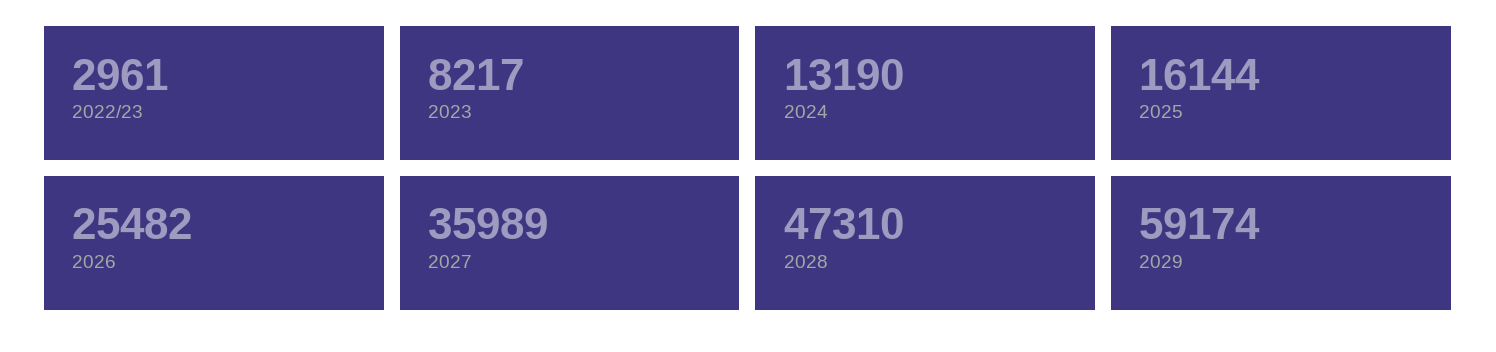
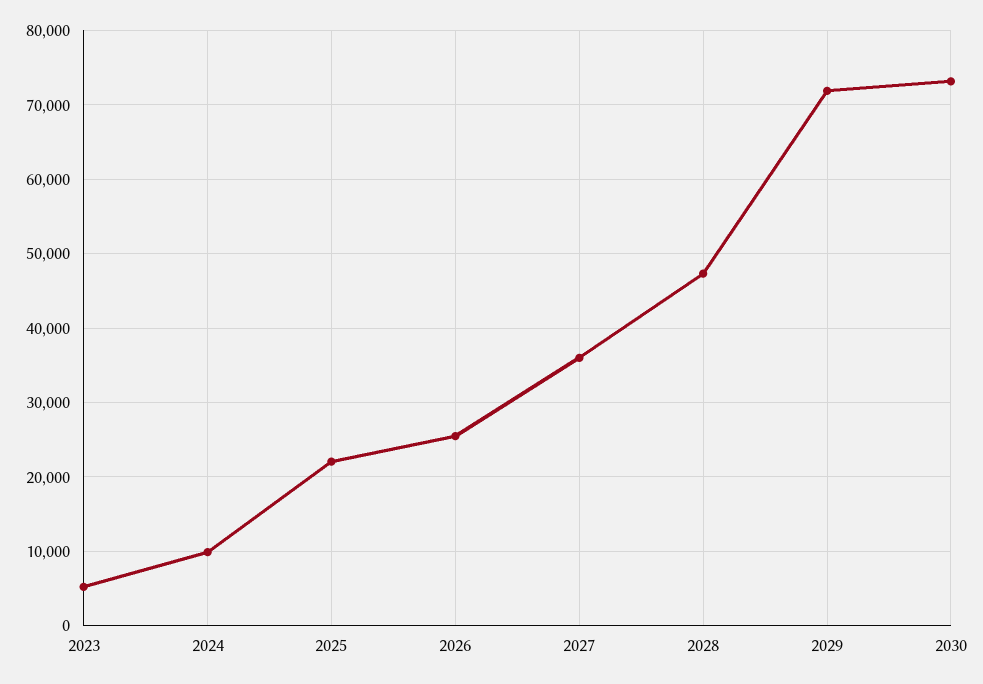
2022/23: 2961 -> none
2023: 8217 -> 5000
2024: 13190 -> 10000
2025: 16144 -> 22000
2029: 59174 -> 72000
2030: none -> 73000

